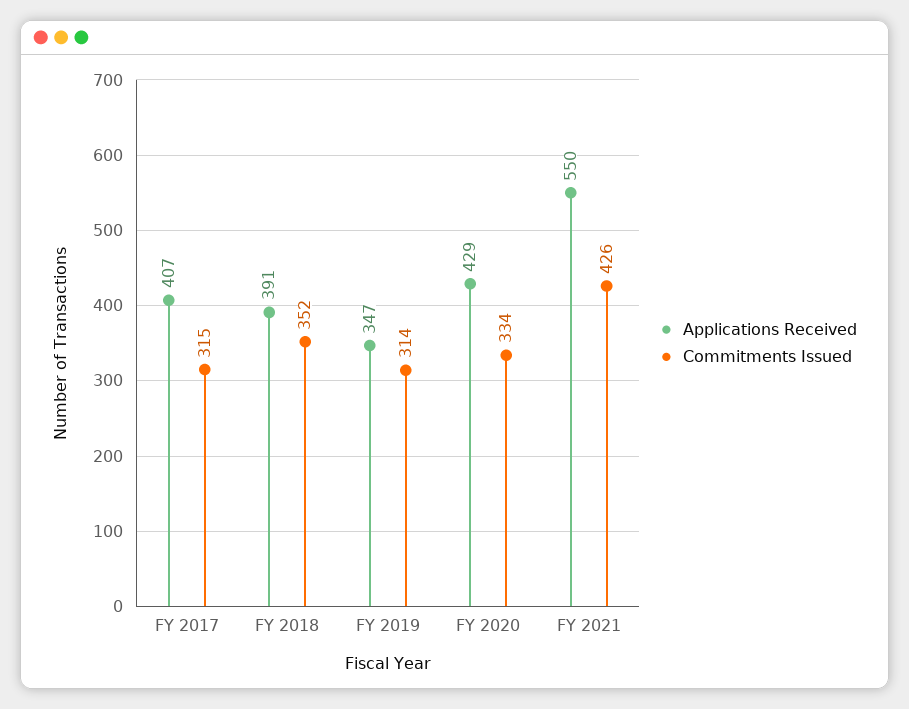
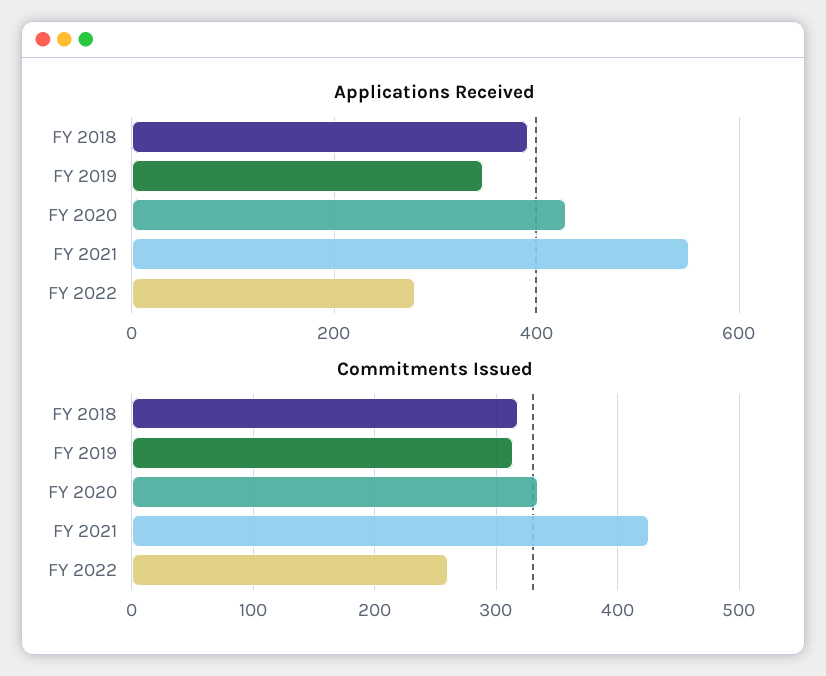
Applications Received, FY 2017: 407 -> none
Commitments Issued, FY 2017: 315 -> none
Commitments Issued, FY 2018: 352 -> 320
Applications Received, FY 2022: none -> 280
Commitments Issued, FY 2022: none -> 260

